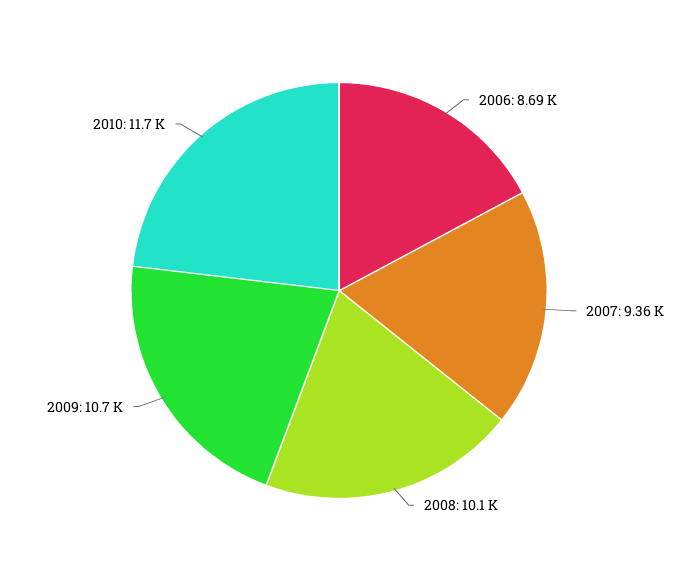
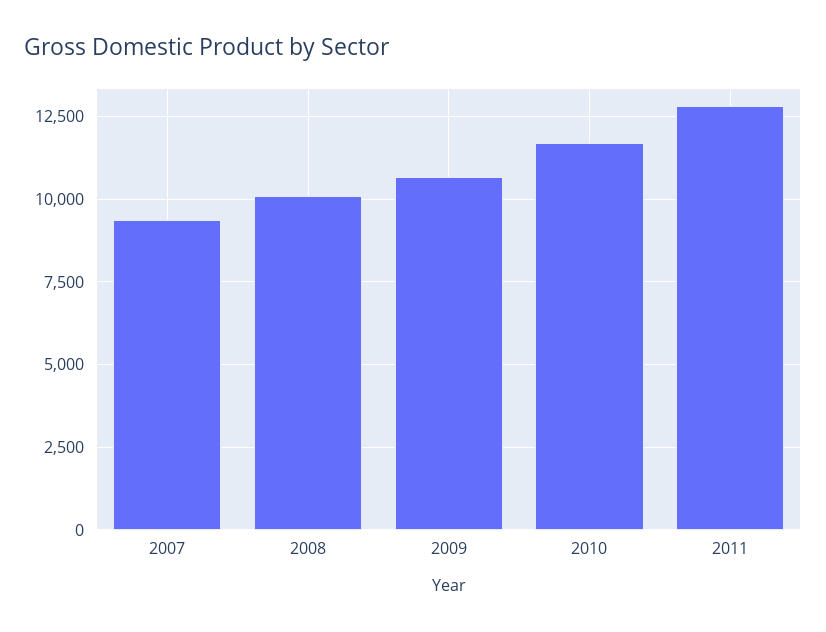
2006: 8690 -> none
2011: none -> 12750

